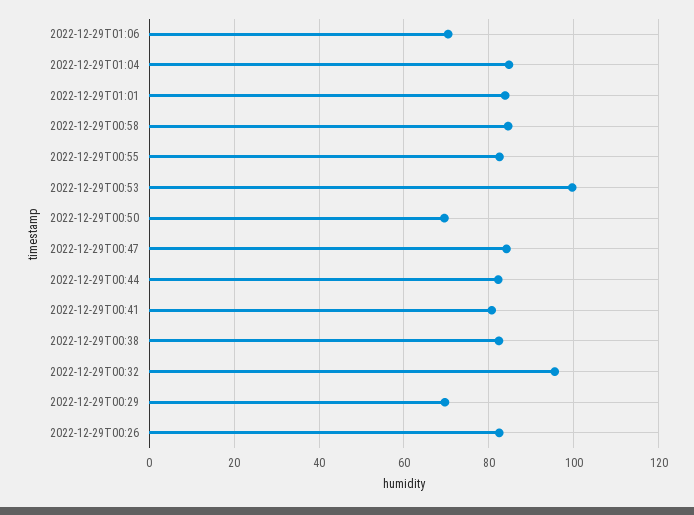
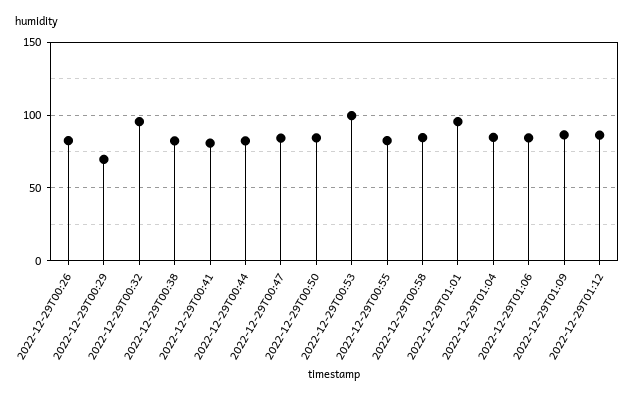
2022-12-29T01:06: 70 -> 85
2022-12-29T01:01: 84 -> 95
2022-12-29T00:50: 70 -> 85
2022-12-29T01:09: none -> 85
2022-12-29T01:12: none -> 85

